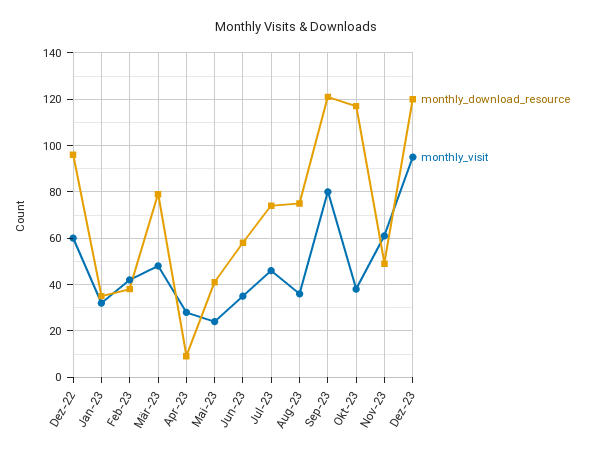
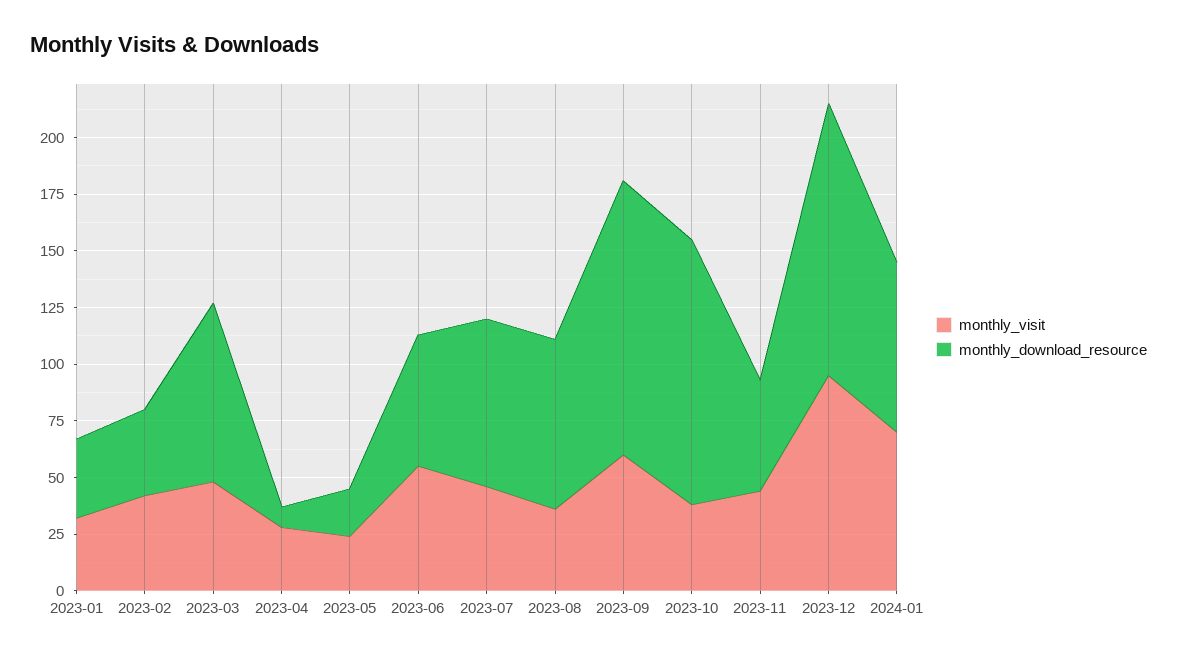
monthly_download_resource, Dez-22: 95 -> none
monthly_visit, Dez-22: 60 -> none
monthly_download_resource, Mai-23: 40 -> 20
monthly_visit, Jun-23: 35 -> 55
monthly_visit, Sep-23: 80 -> 60
monthly_visit, Nov-23: 60 -> 45
monthly_visit, 2024-01: none -> 70
monthly_download_resource, 2024-01: none -> 75

